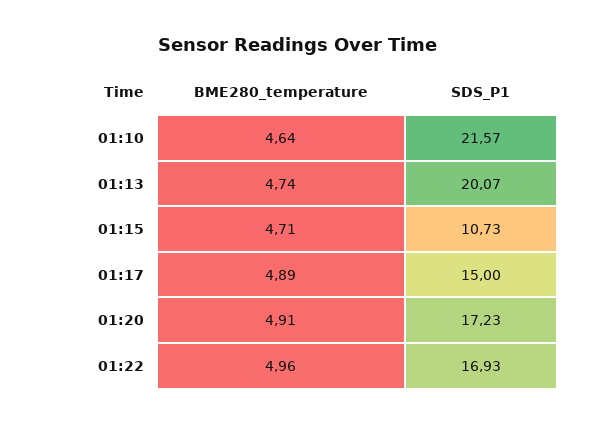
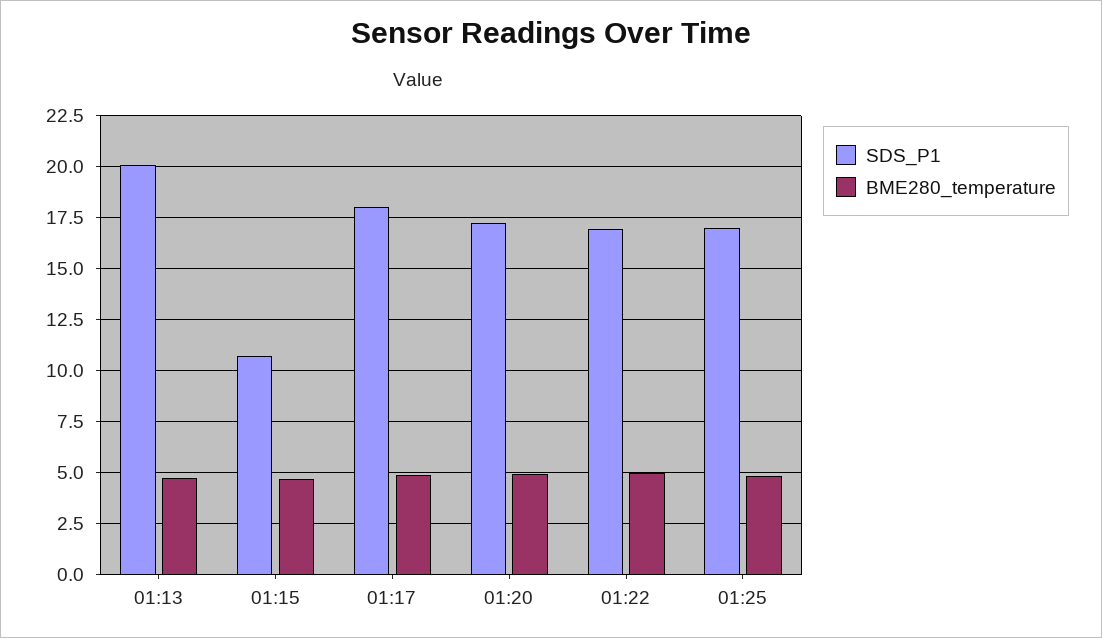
BME280_temperature, 01:10: 4.64 -> none
SDS_P1, 01:10: 21.57 -> none
SDS_P1, 01:17: 15 -> 18
SDS_P1, 01:25: none -> 17
BME280_temperature, 01:25: none -> 5

